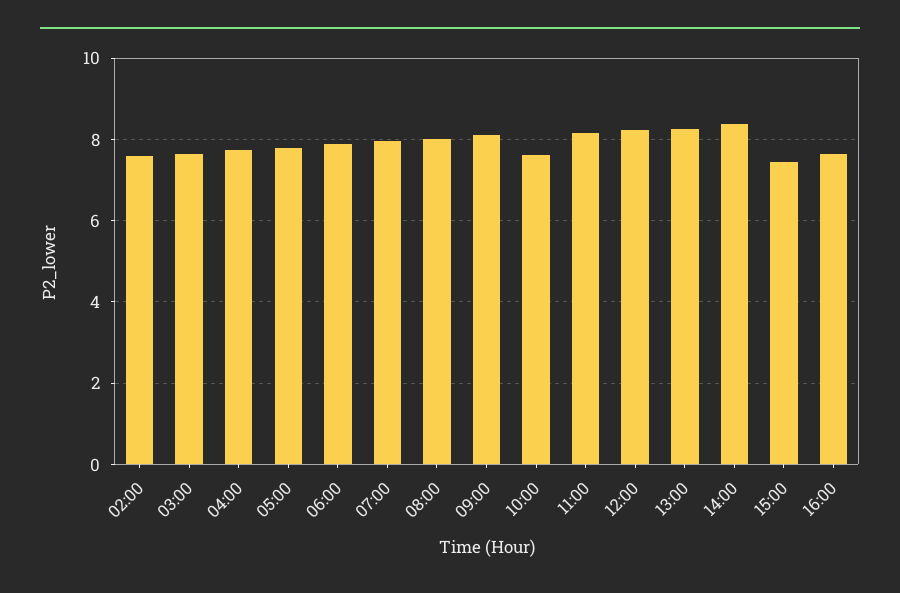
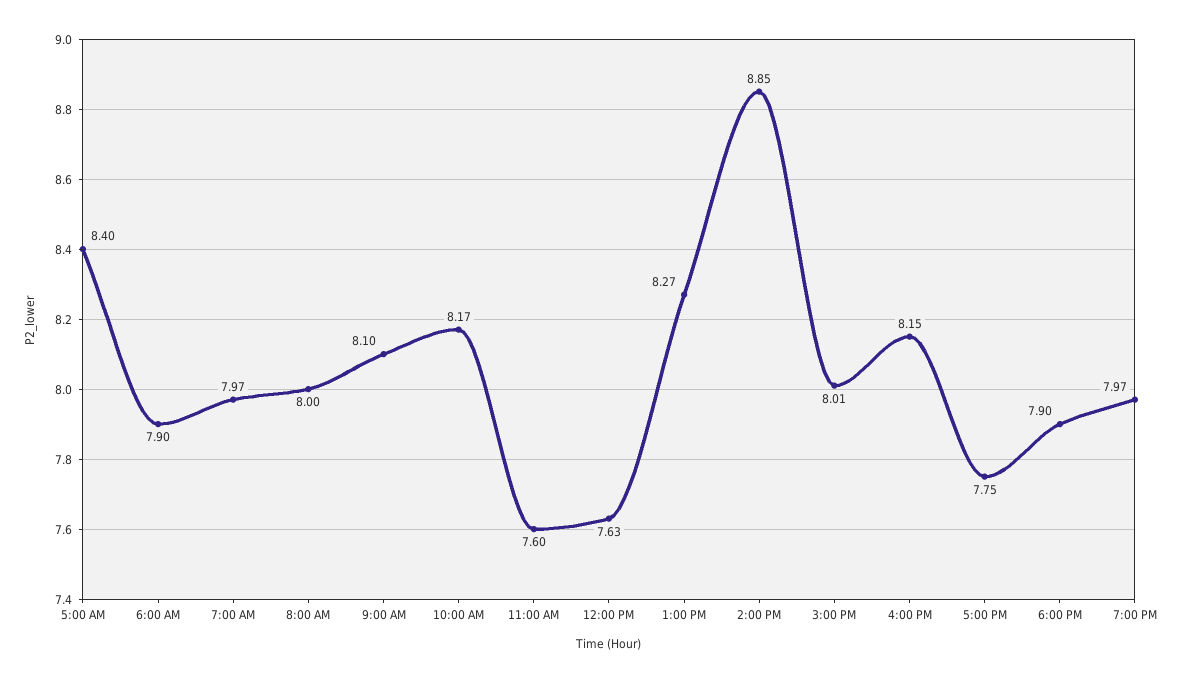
02:00: 7.6 -> none
03:00: 7.6 -> none
04:00: 7.8 -> none
05:00: 7.8 -> 8.4
10:00: 7.6 -> 8.17
11:00: 8.2 -> 7.6
12:00: 8.2 -> 7.63
14:00: 8.4 -> 8.85
15:00: 7.4 -> 8.01
16:00: 7.6 -> 8.15
5:00 PM: none -> 7.75
6:00 PM: none -> 7.9
7:00 PM: none -> 7.97

